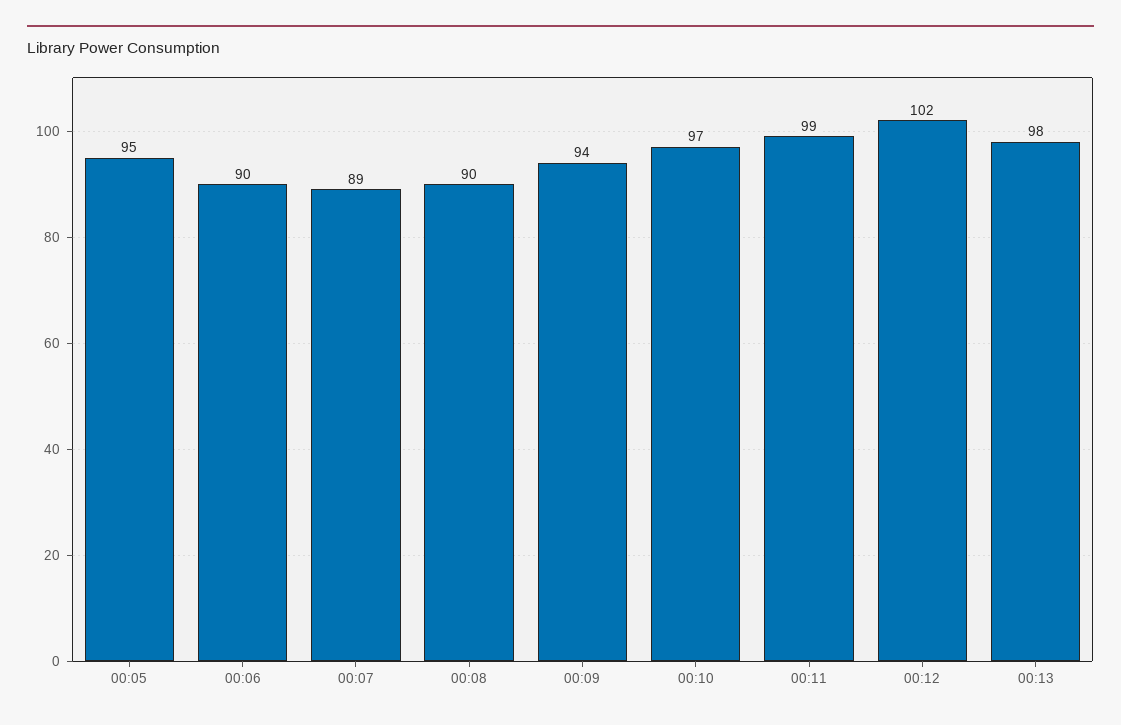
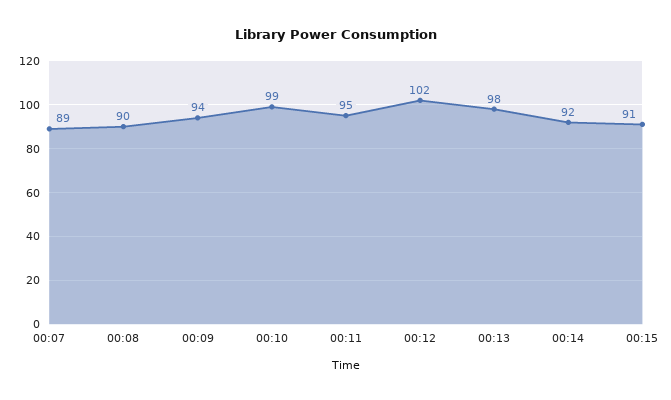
00:05: 95 -> none
00:06: 90 -> none
00:10: 97 -> 99
00:11: 99 -> 95
00:14: none -> 92
00:15: none -> 91

